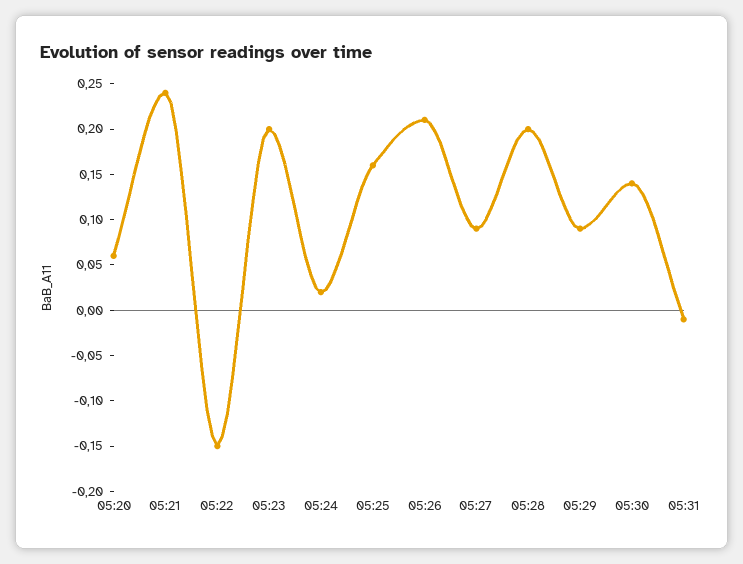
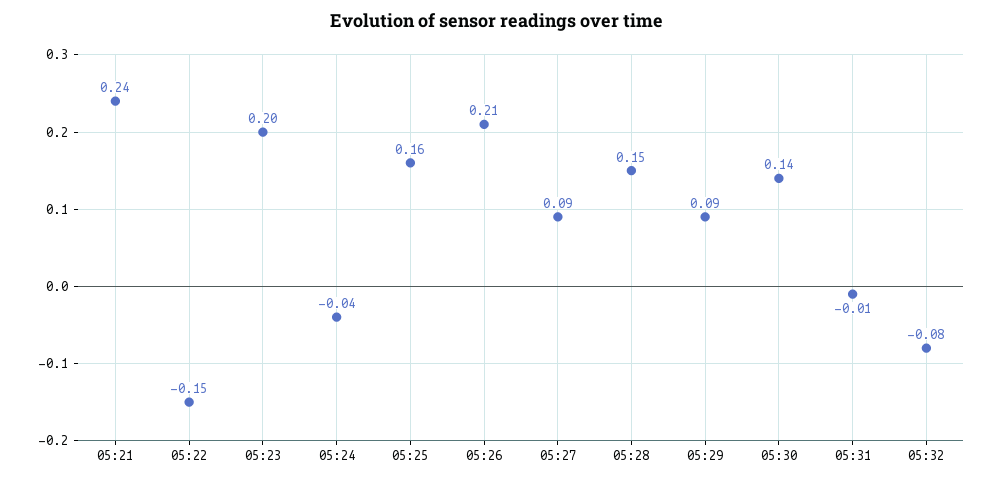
05:20: 0.06 -> none
05:24: 0.02 -> -0.04
05:28: 0.2 -> 0.15
05:32: none -> -0.08

